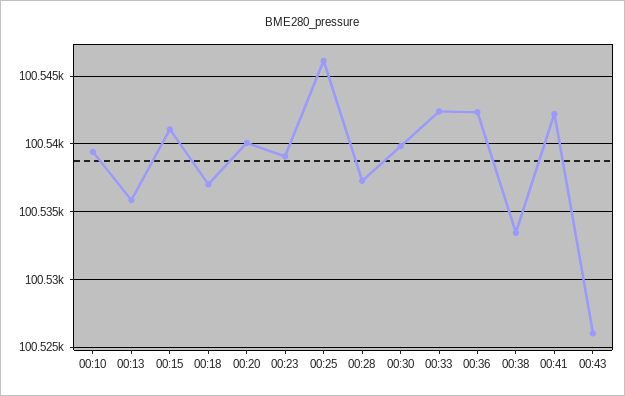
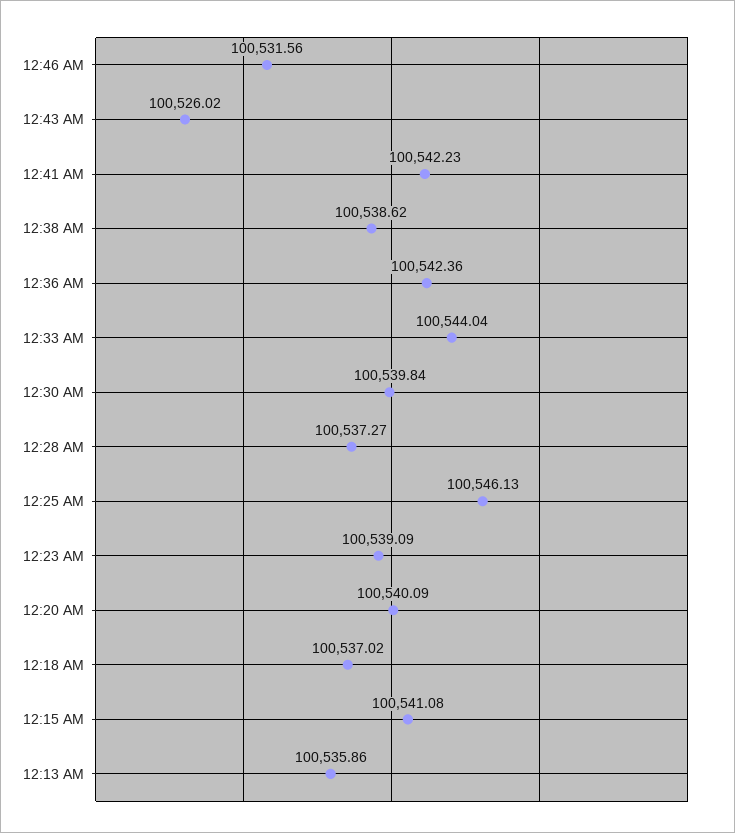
00:10: 100539.5 -> none
00:33: 100542.5 -> 100544.04
00:38: 100533.5 -> 100538.62
12:46 AM: none -> 100531.56

